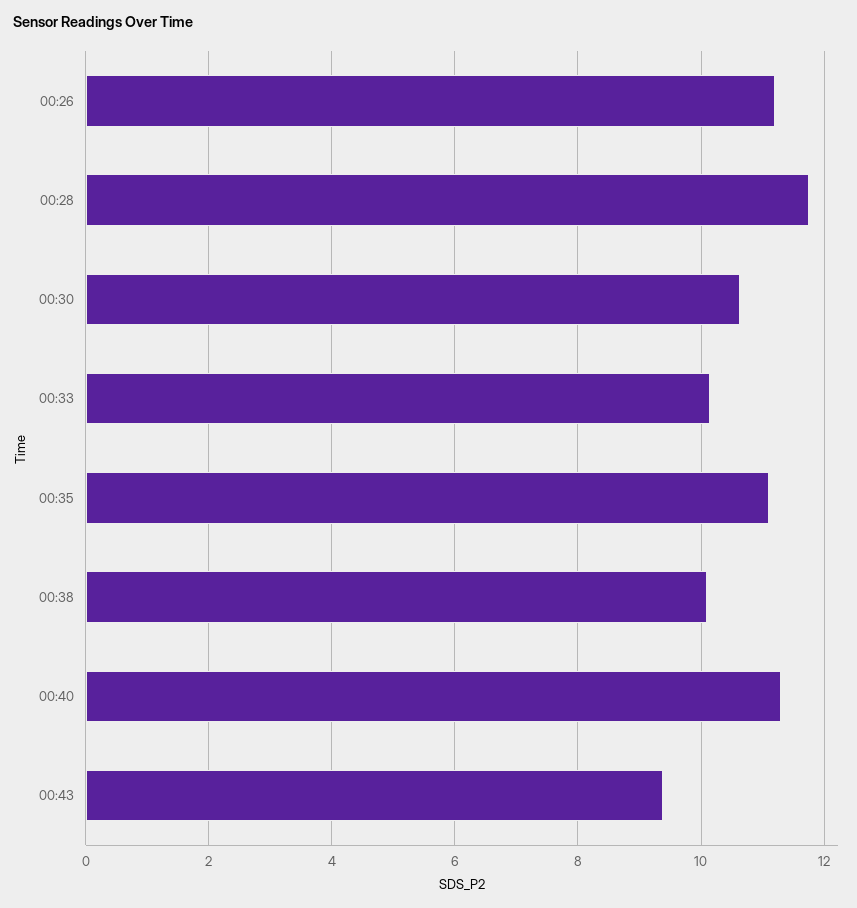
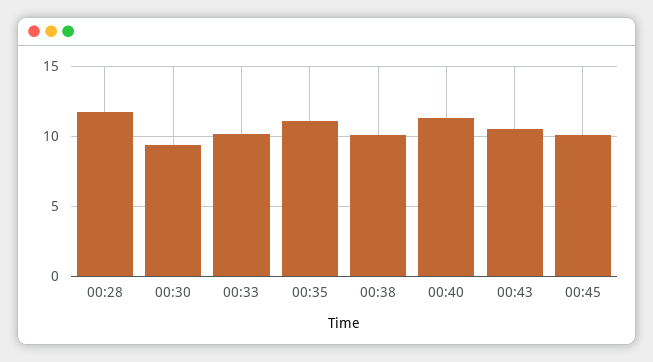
00:26: 11.2 -> none
00:30: 10.6 -> 9.5
00:43: 9.4 -> 10.5
00:45: none -> 10

